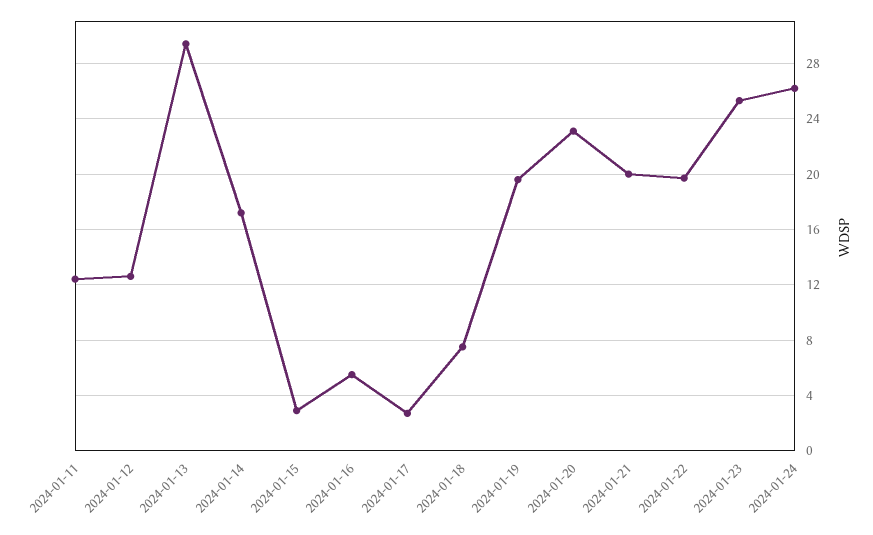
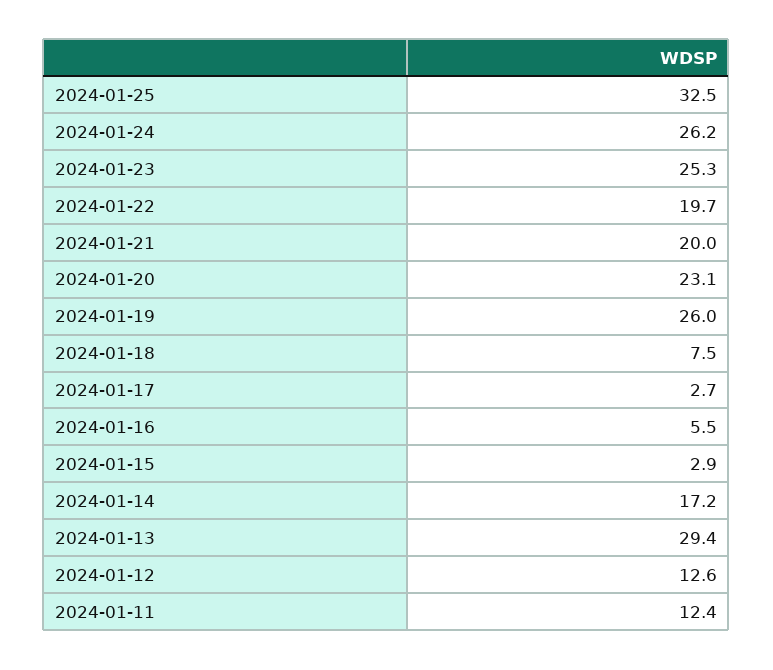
2024-01-19: 19.5 -> 26
2024-01-25: none -> 32.5

